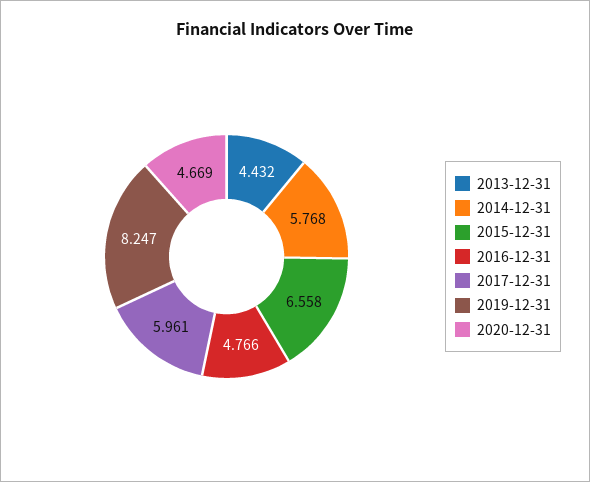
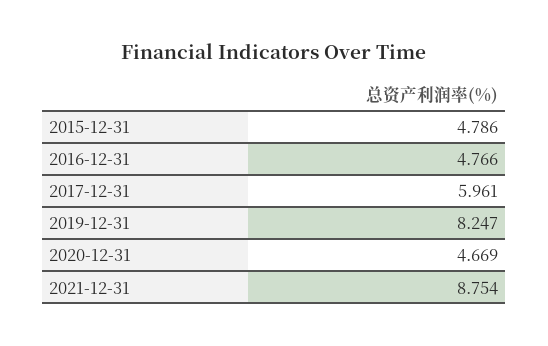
2013-12-31: 4.432 -> none
2014-12-31: 5.768 -> none
2015-12-31: 6.558 -> 4.786
2021-12-31: none -> 8.754

